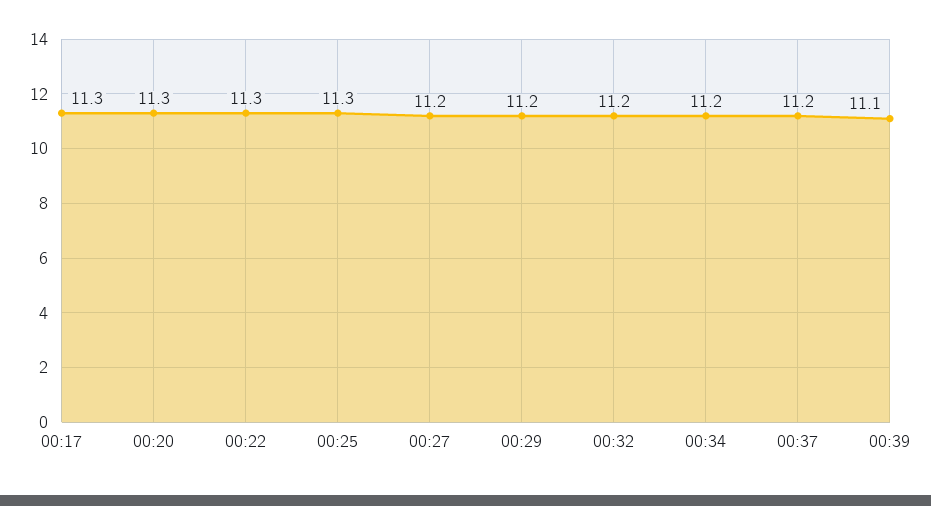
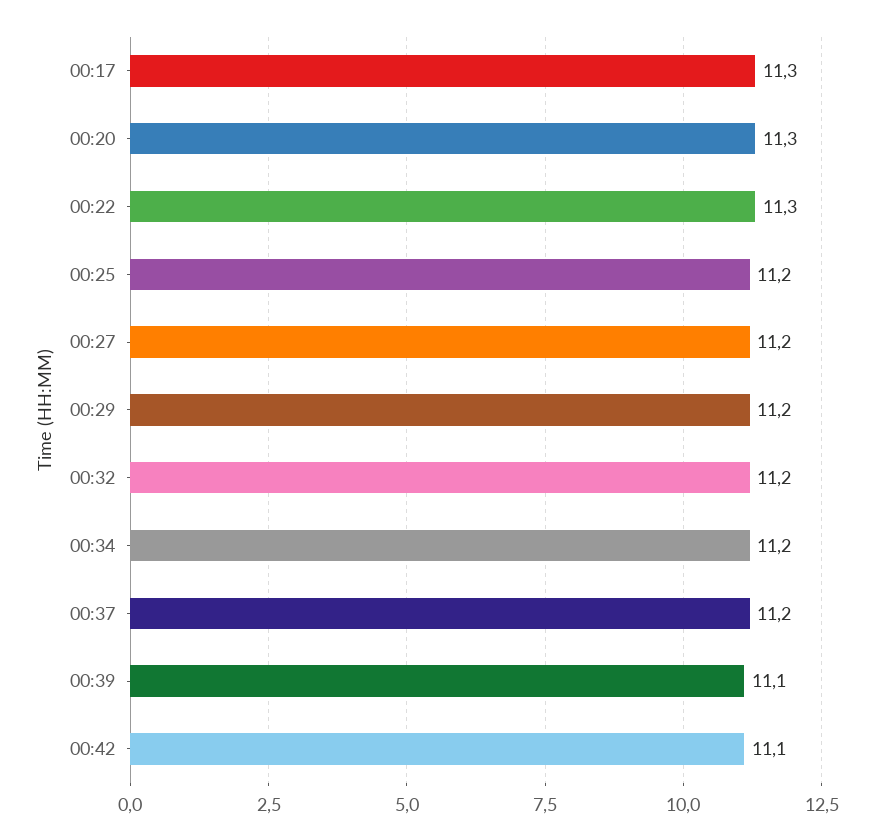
00:25: 11.3 -> 11.2
00:42: none -> 11.1

